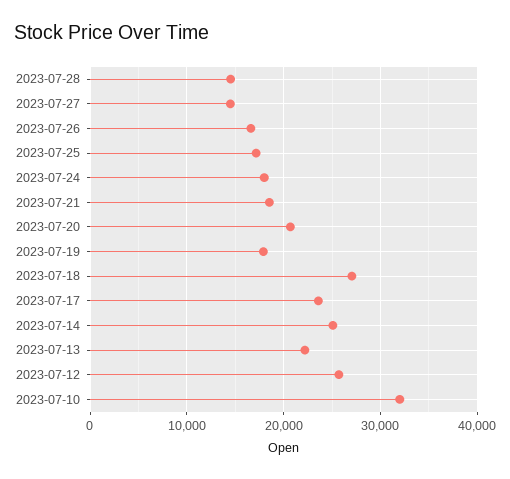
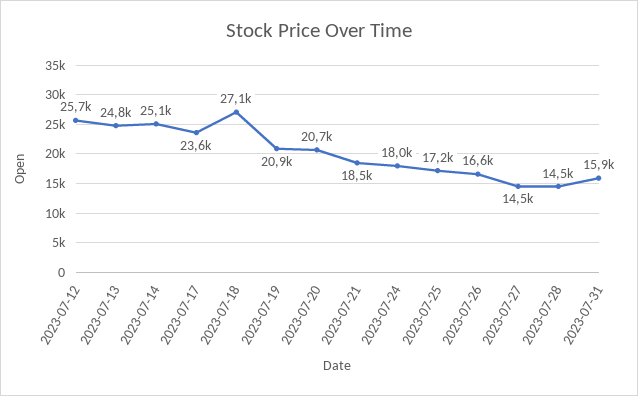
2023-07-19: 18000 -> 20900
2023-07-13: 22000 -> 24800
2023-07-10: 32000 -> none
2023-07-31: none -> 15900

